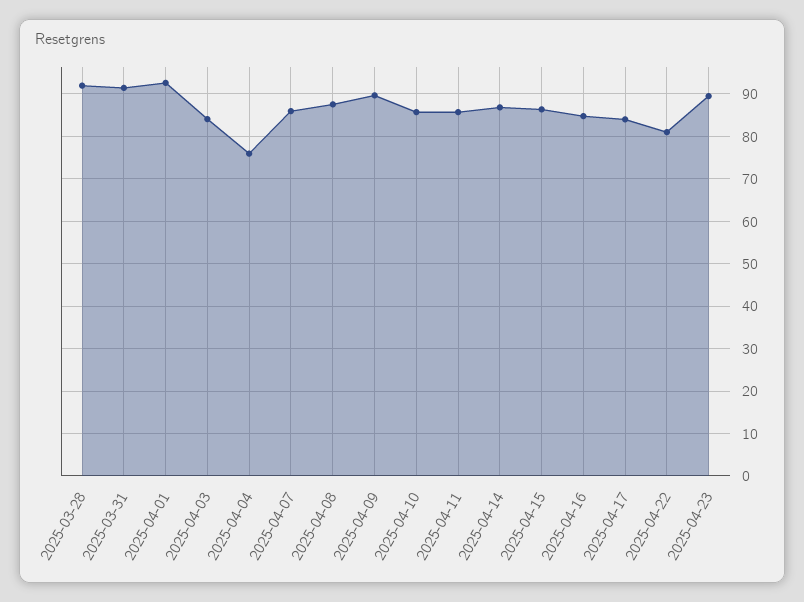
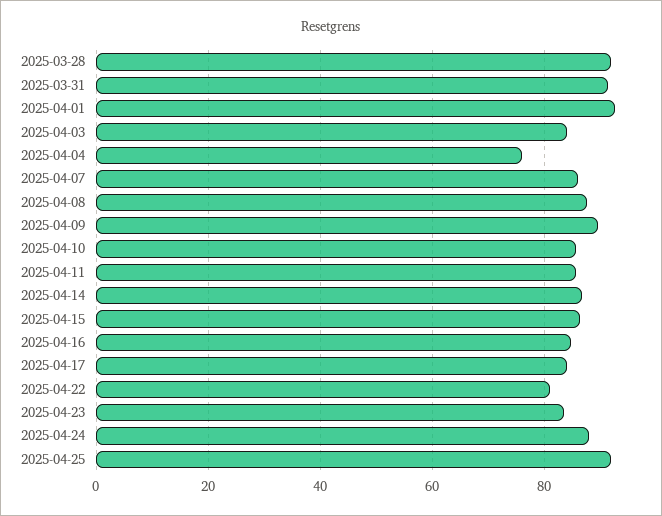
2025-04-23: 90 -> 84
2025-04-24: none -> 88
2025-04-25: none -> 92

